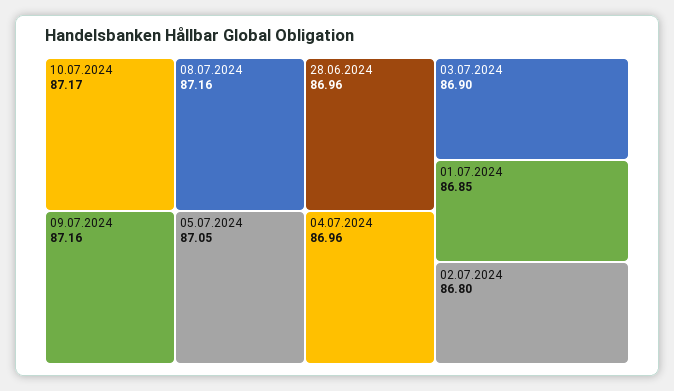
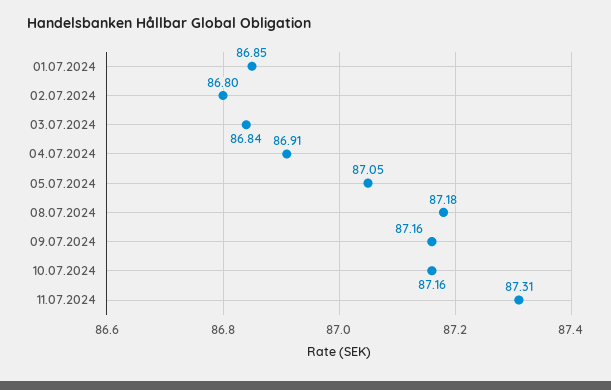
10.07.2024: 87.17 -> 87.16
08.07.2024: 87.16 -> 87.18
28.06.2024: 86.96 -> none
04.07.2024: 86.96 -> 86.91
03.07.2024: 86.9 -> 86.84
11.07.2024: none -> 87.31

